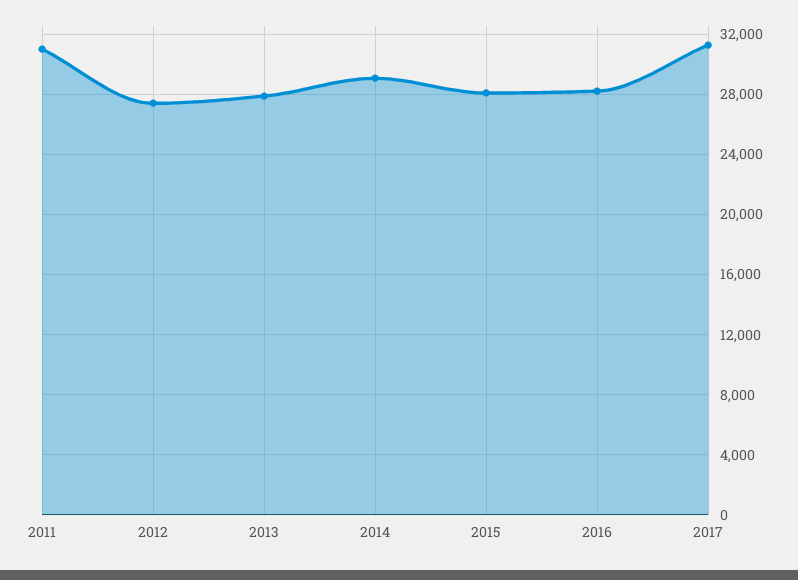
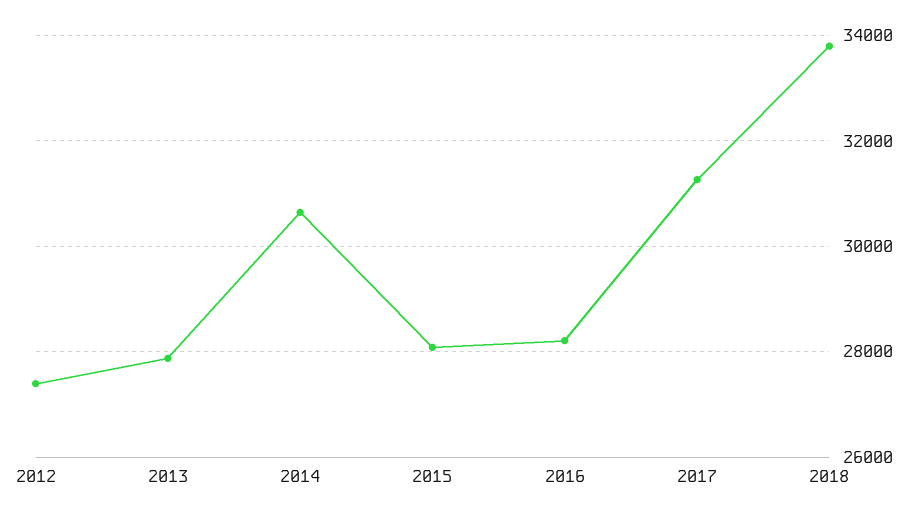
2011: 31000 -> none
2014: 29000 -> 30600
2018: none -> 33800

